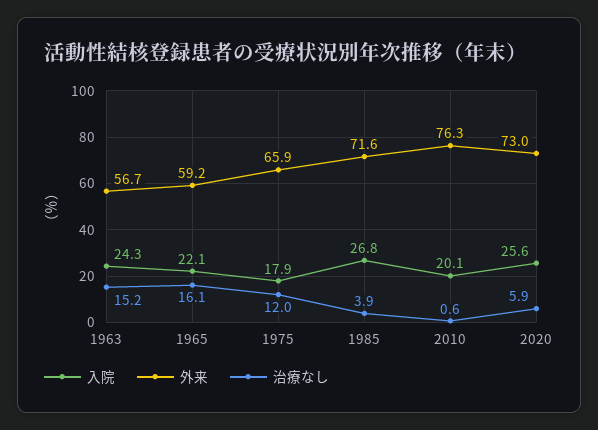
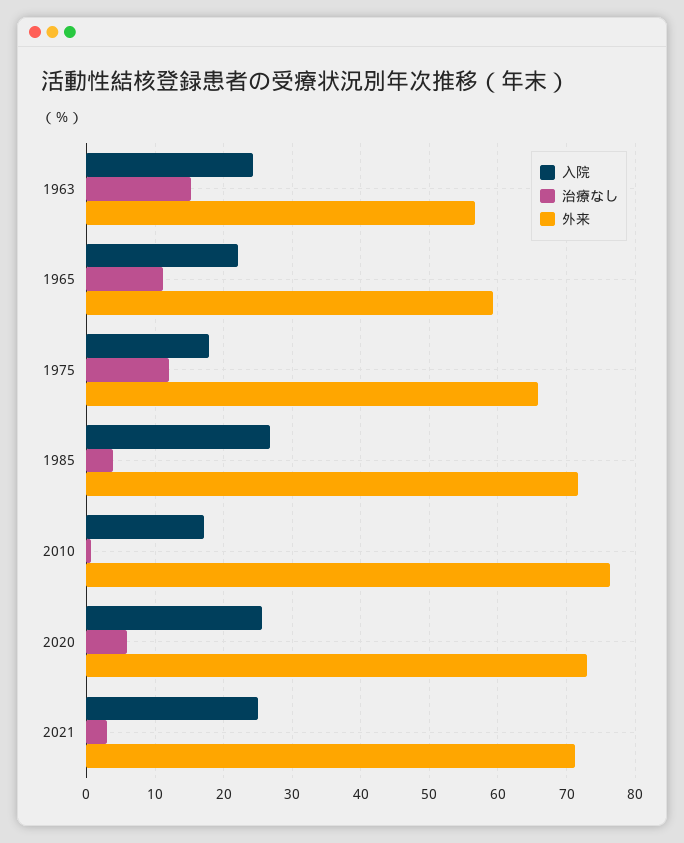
治療なし, 1965: 16.1 -> 11
入院, 2010: 20.1 -> 17
入院, 2021: none -> 25
治療なし, 2021: none -> 3
外来, 2021: none -> 71

